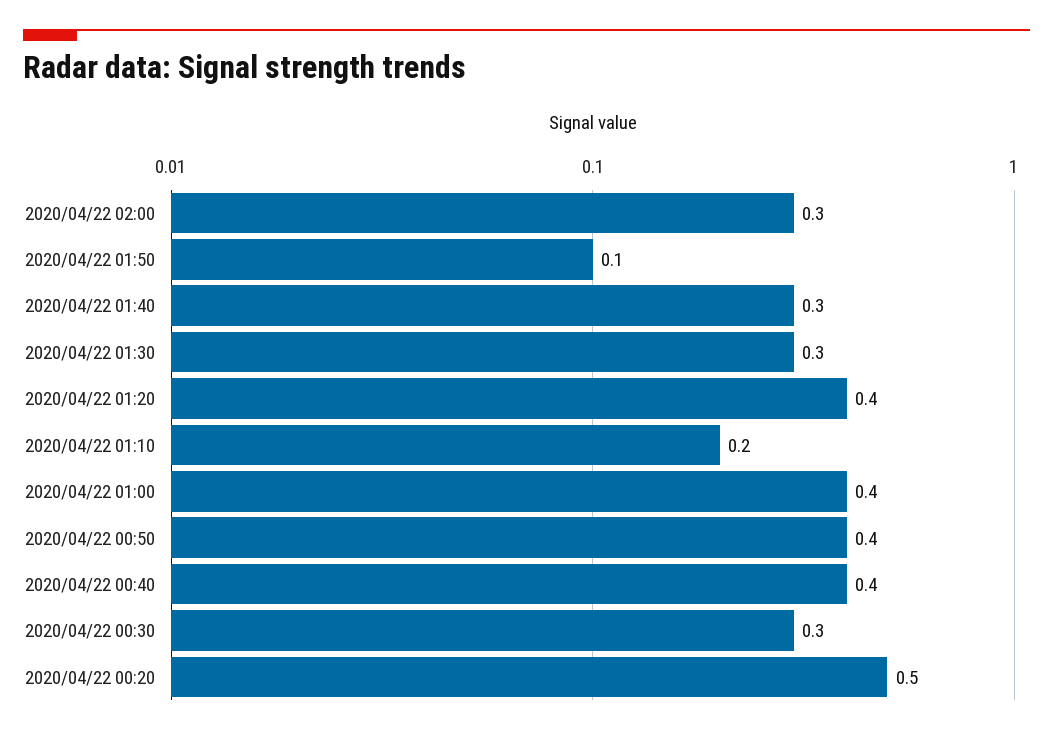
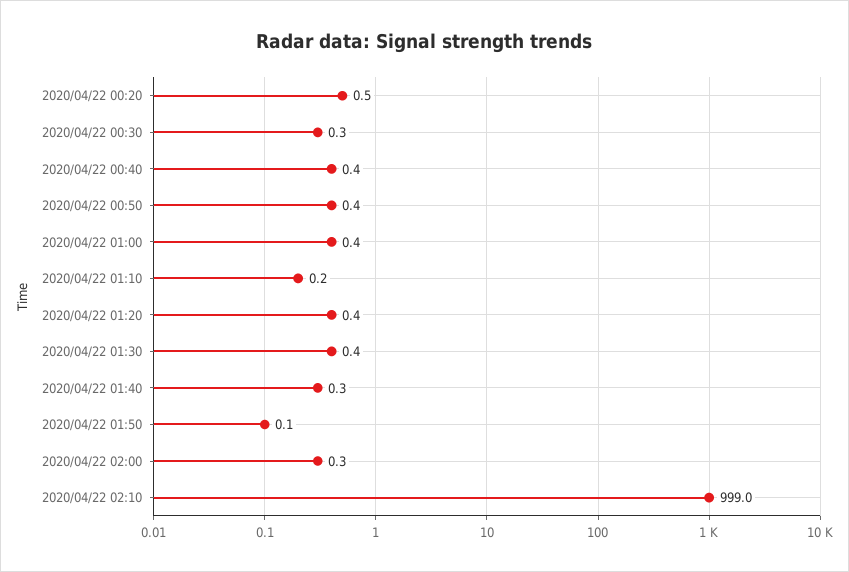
2020/04/22 01:30: 0.3 -> 0.4
2020/04/22 02:10: none -> 999

